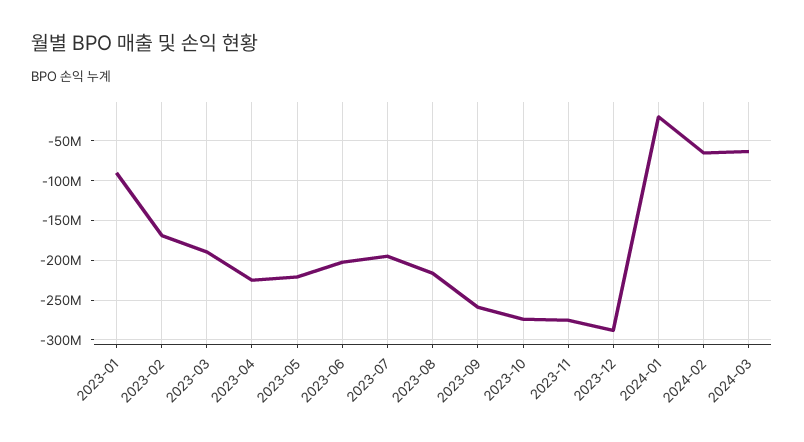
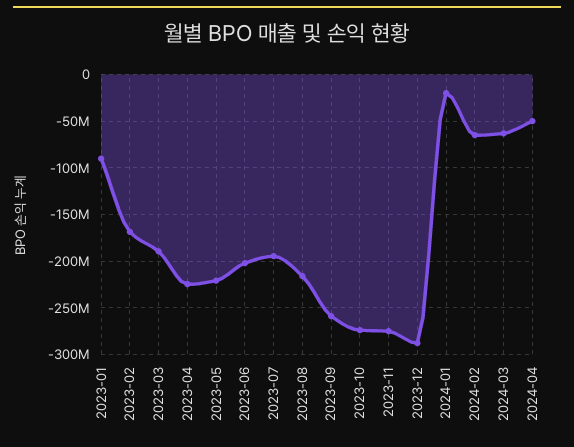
2024-04: none -> -50000000

